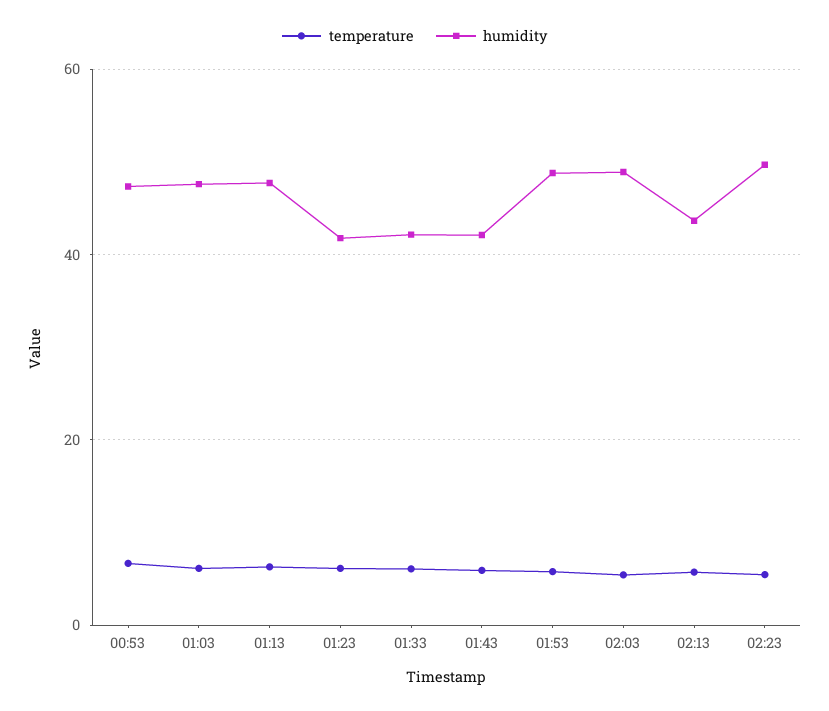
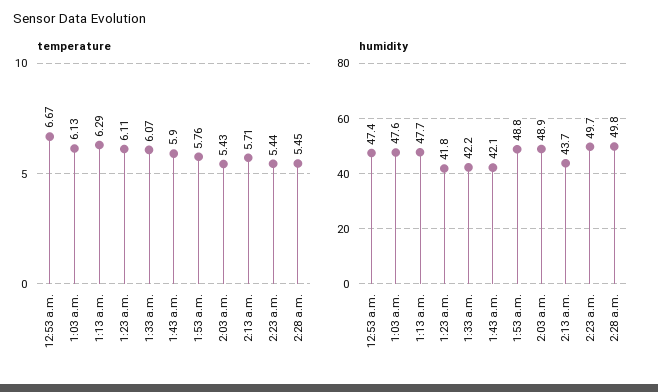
temperature, 2:28 a.m.: none -> 5.45
humidity, 2:28 a.m.: none -> 49.8

